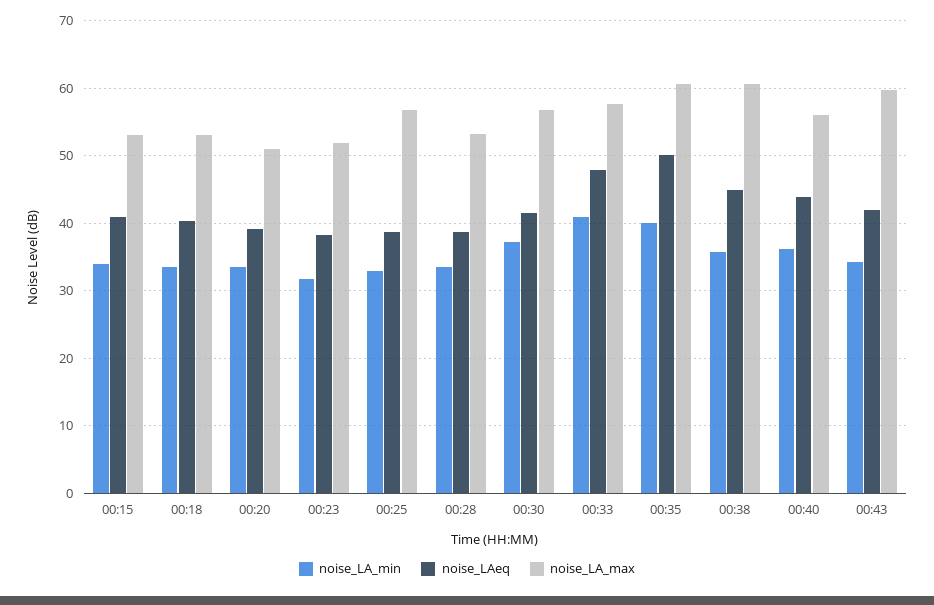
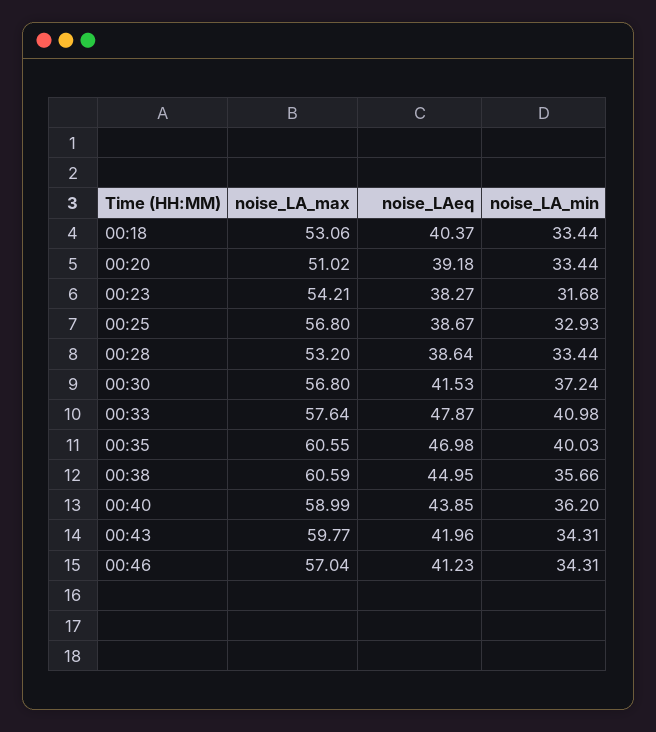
noise_LA_min, 00:15: 34 -> none
noise_LAeq, 00:15: 41 -> none
noise_LA_max, 00:15: 53 -> none
noise_LA_max, 00:23: 52 -> 54.21
noise_LAeq, 00:35: 50 -> 46.98
noise_LA_max, 00:40: 56 -> 58.99
noise_LA_max, 00:46: none -> 57.04
noise_LAeq, 00:46: none -> 41.23
noise_LA_min, 00:46: none -> 34.31

